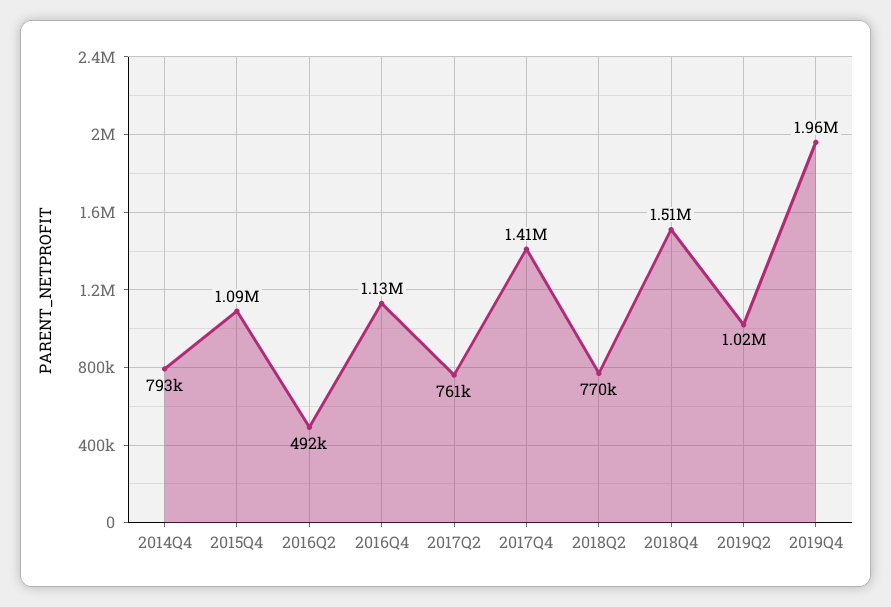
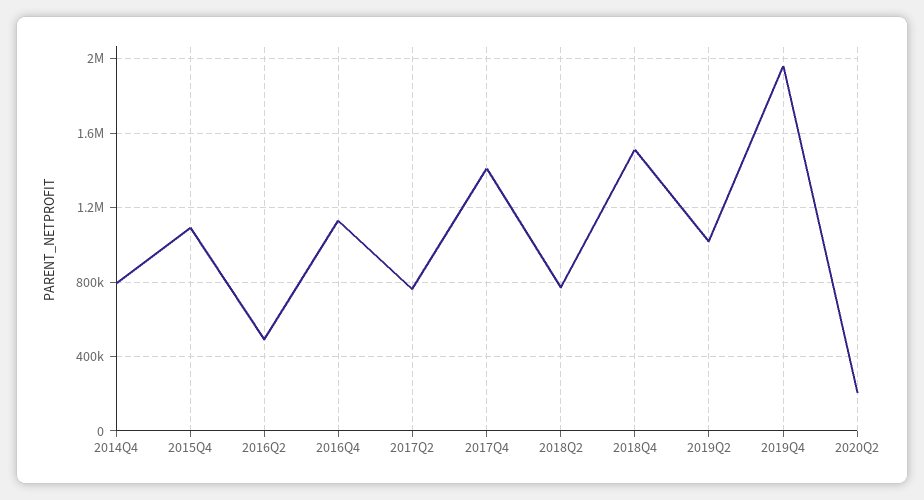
2020Q2: none -> 200000

